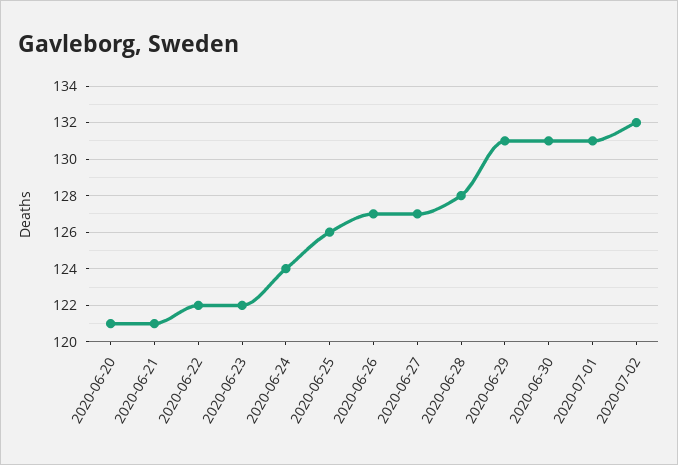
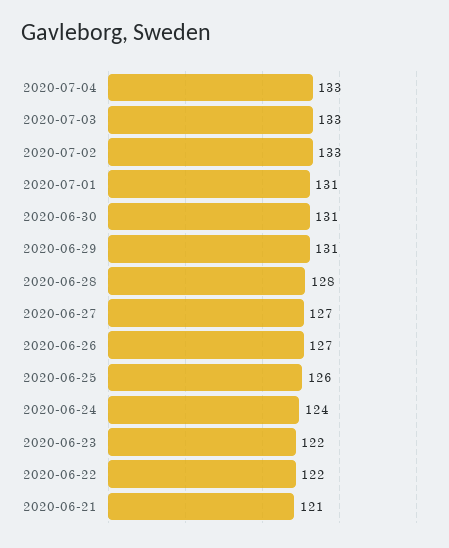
2020-06-20: 121 -> none
2020-07-02: 132 -> 133
2020-07-04: none -> 133
2020-07-03: none -> 133

